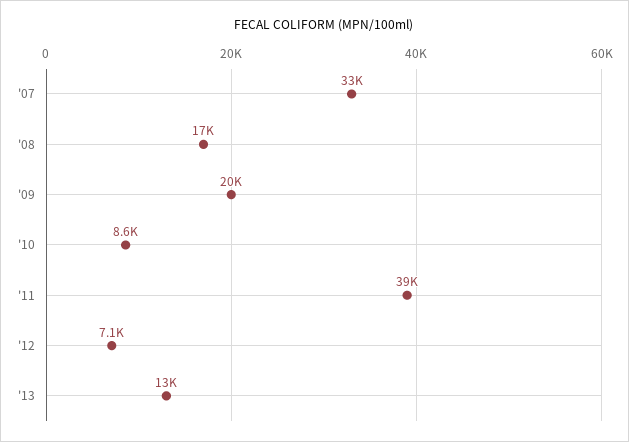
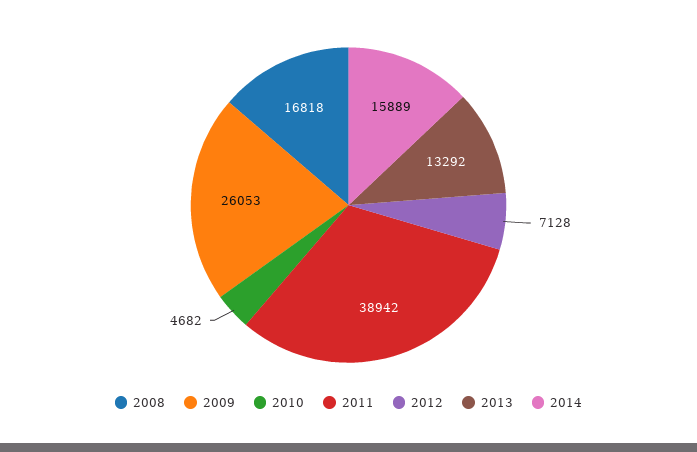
'07: 33000 -> none
'09: 20000 -> 26053
'10: 8600 -> 4682
2014: none -> 15889

